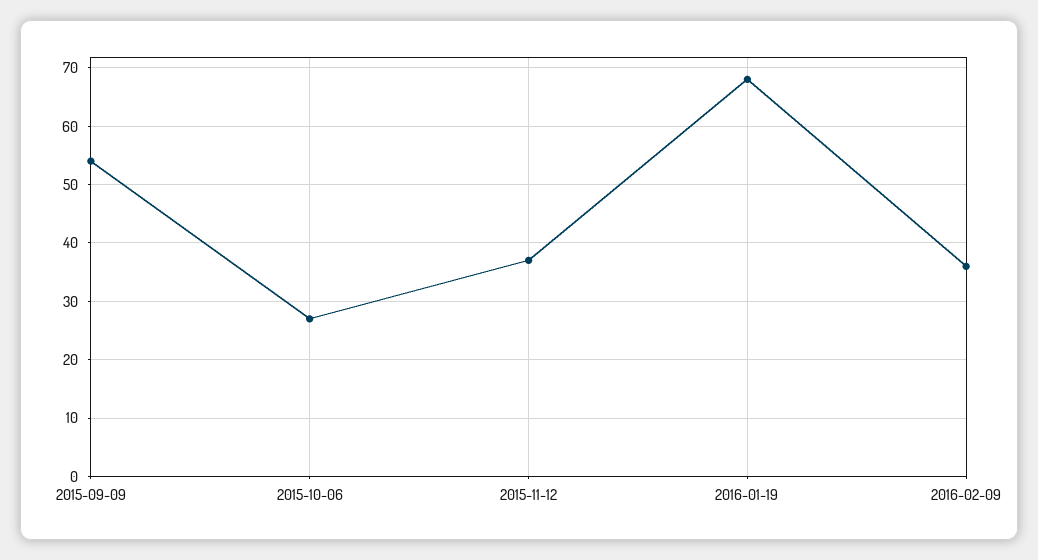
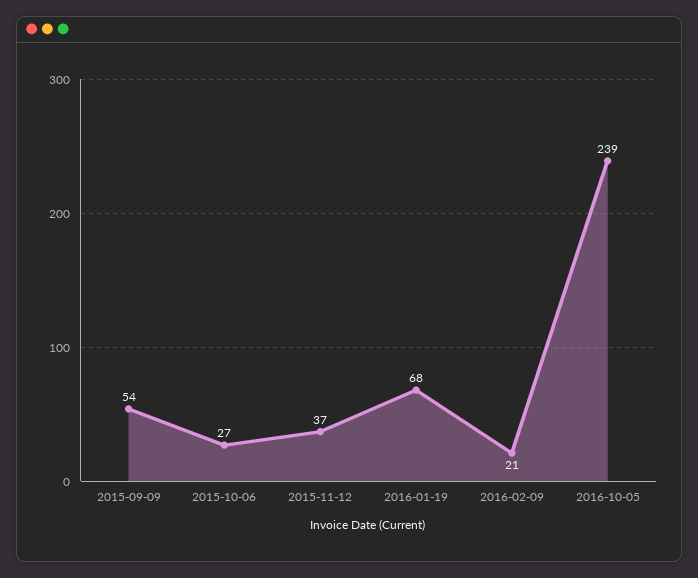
2016-02-09: 35 -> 21
2016-10-05: none -> 239

